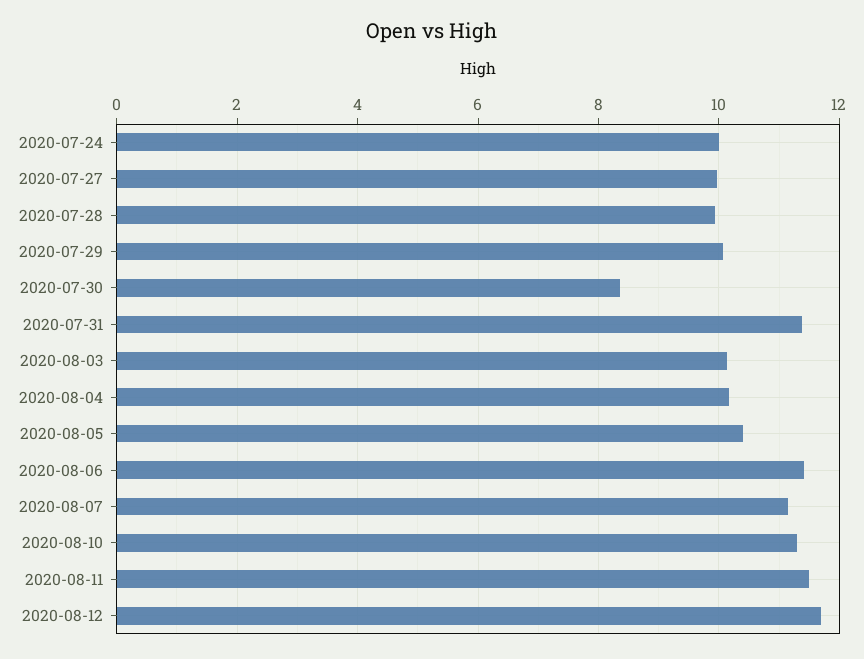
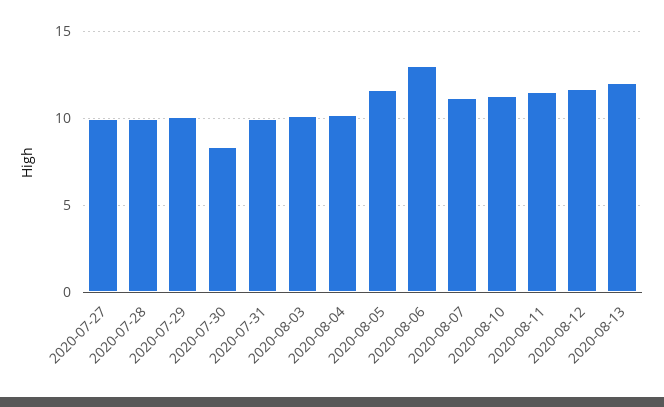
2020-07-24: 10 -> none
2020-07-31: 11.4 -> 10
2020-08-05: 10.4 -> 11.5
2020-08-06: 11.4 -> 13
2020-08-13: none -> 12

